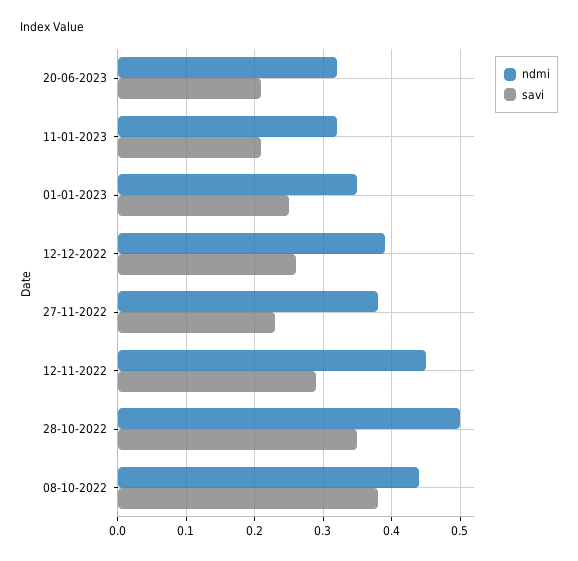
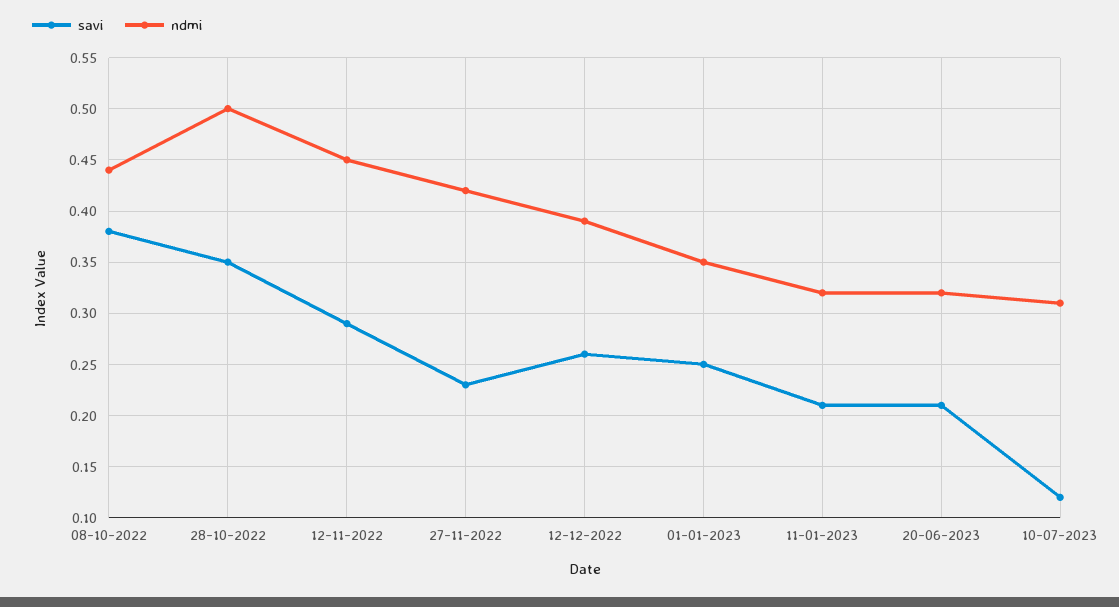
ndmi, 27-11-2022: 0.38 -> 0.42
savi, 10-07-2023: none -> 0.12
ndmi, 10-07-2023: none -> 0.31

